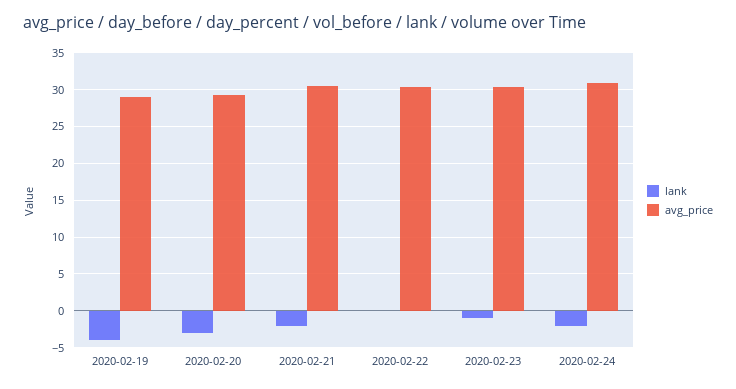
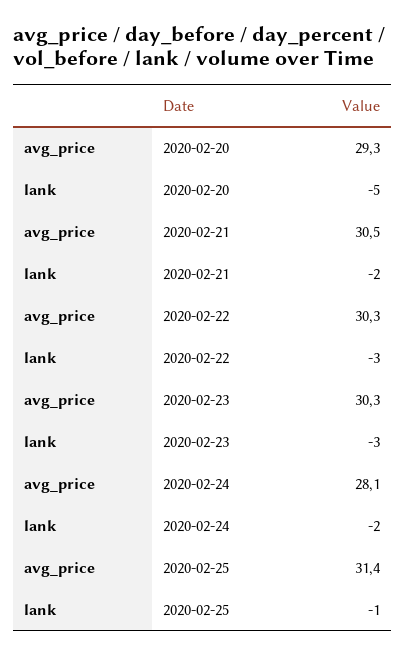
lank, 2020-02-19: -4 -> none
avg_price, 2020-02-19: 29 -> none
lank, 2020-02-20: -3 -> -5
lank, 2020-02-22: 0 -> -3
lank, 2020-02-23: -1 -> -3
avg_price, 2020-02-24: 31 -> 28.1
avg_price, 2020-02-25: none -> 31.4
lank, 2020-02-25: none -> -1

